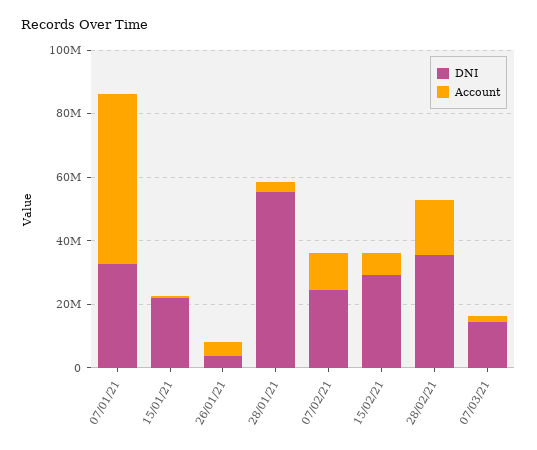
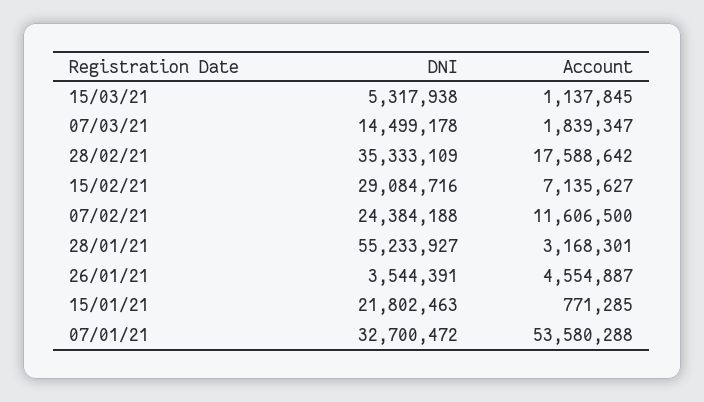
DNI, 15/03/21: none -> 5317938
Account, 15/03/21: none -> 1137845

